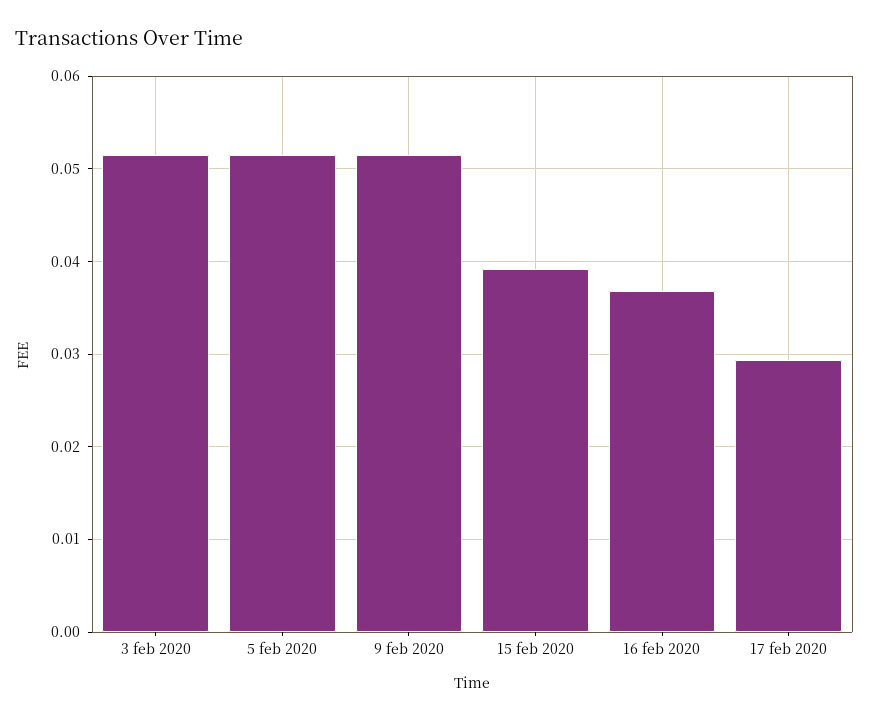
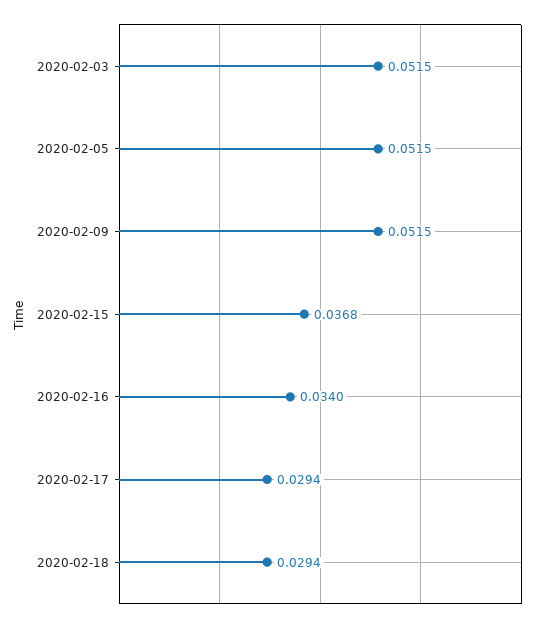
15 feb 2020: 0.039 -> 0.0368
16 feb 2020: 0.037 -> 0.034
2020-02-18: none -> 0.0294

